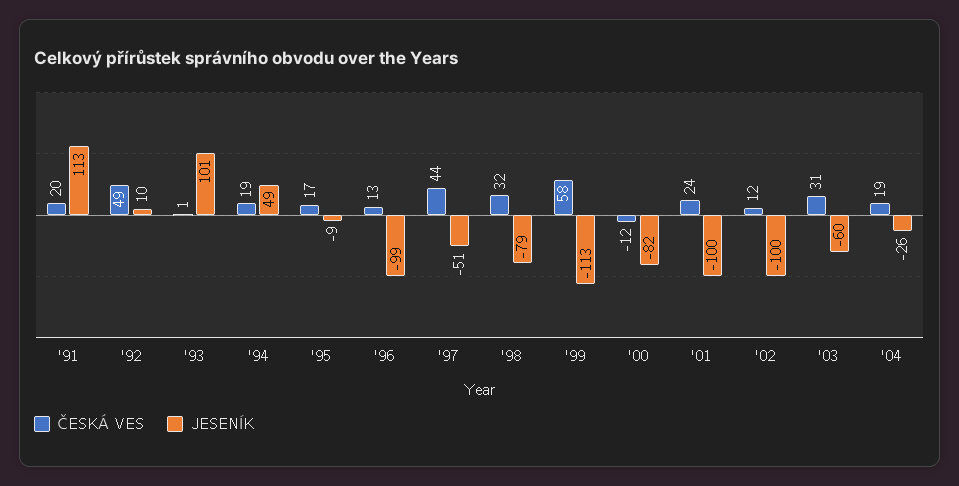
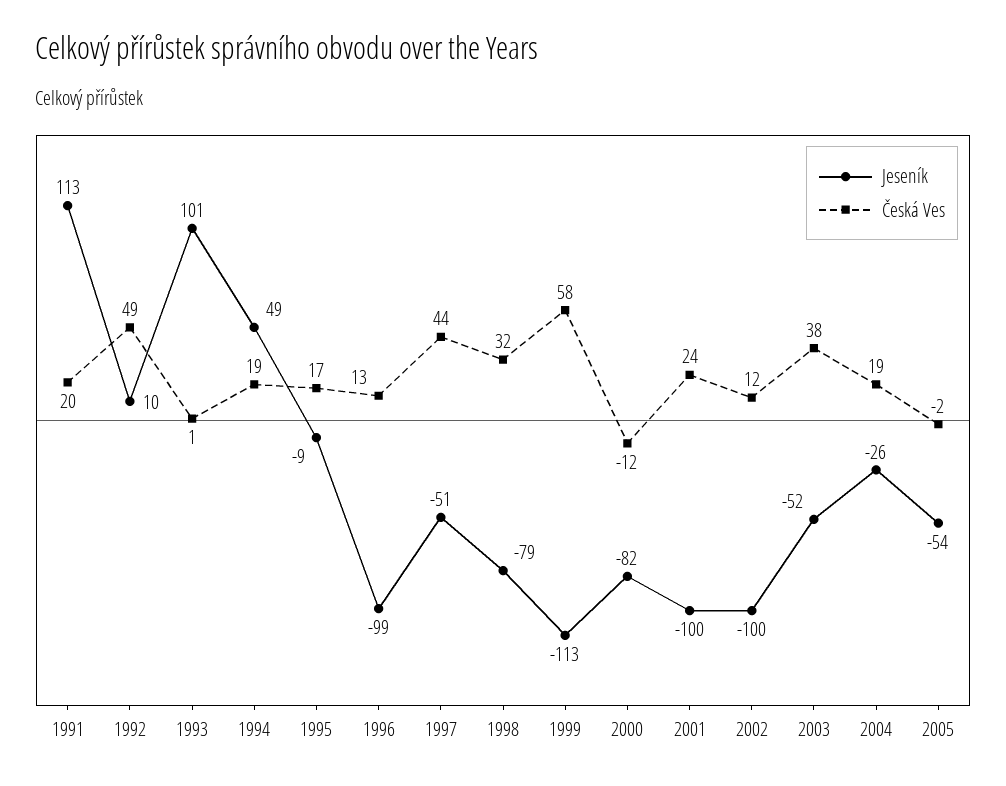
ČESKÁ VES, '03: 31 -> 38
JESENÍK, '03: -60 -> -52
JESENÍK, 2005: none -> -54
ČESKÁ VES, 2005: none -> -2

